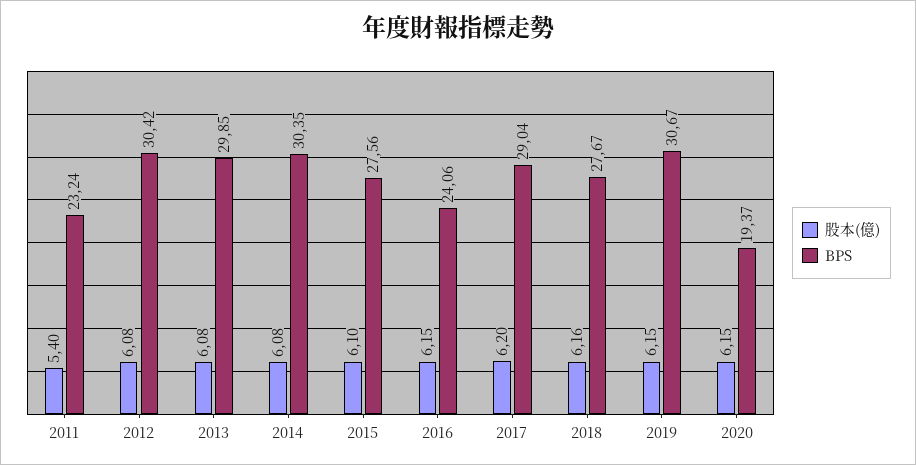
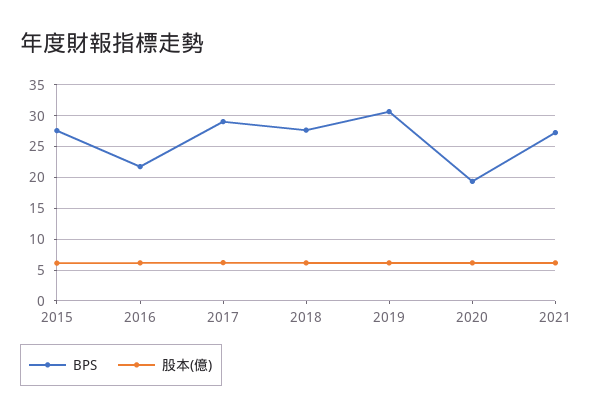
股本(億), 2011: 5.4 -> none
BPS, 2011: 23.24 -> none
股本(億), 2012: 6.08 -> none
BPS, 2012: 30.42 -> none
股本(億), 2013: 6.08 -> none
BPS, 2013: 29.85 -> none
股本(億), 2014: 6.08 -> none
BPS, 2014: 30.35 -> none
BPS, 2016: 24.06 -> 22
BPS, 2021: none -> 27
股本(億), 2021: none -> 6

